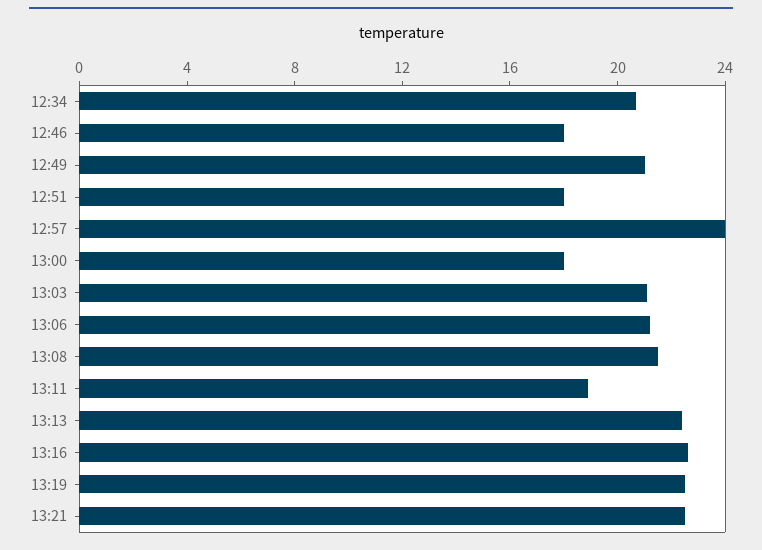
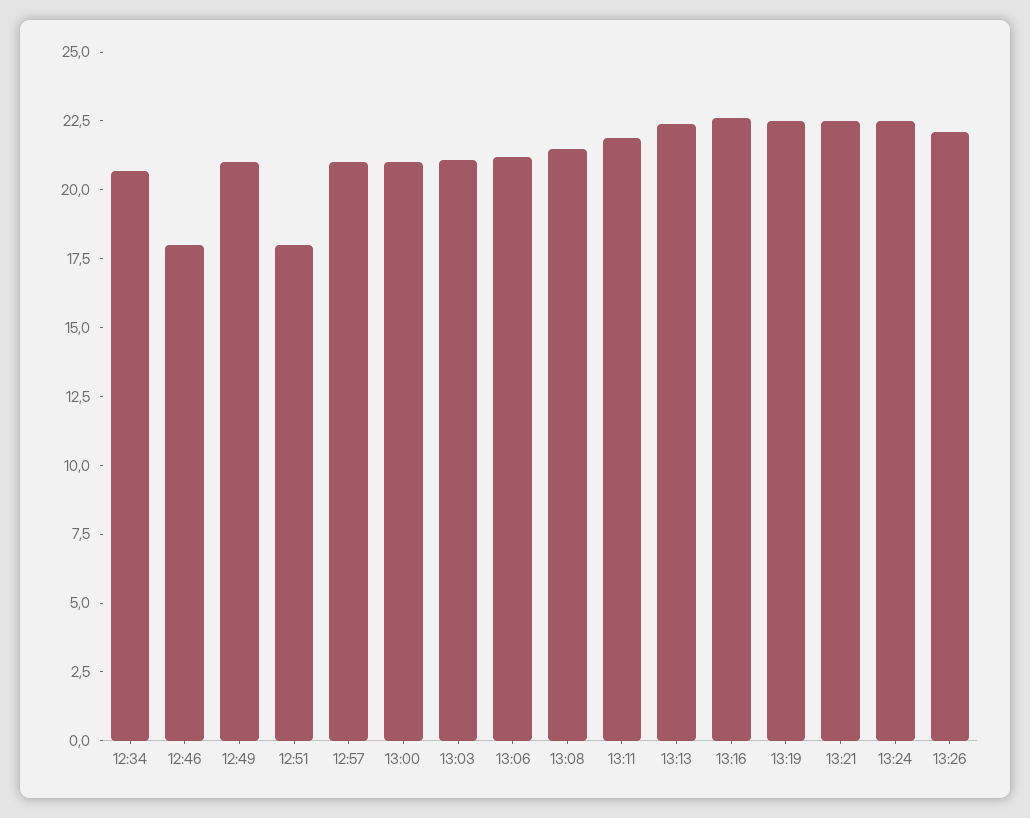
12:57: 24 -> 21
13:00: 18 -> 21
13:11: 19 -> 22
13:24: none -> 22.5
13:26: none -> 22

